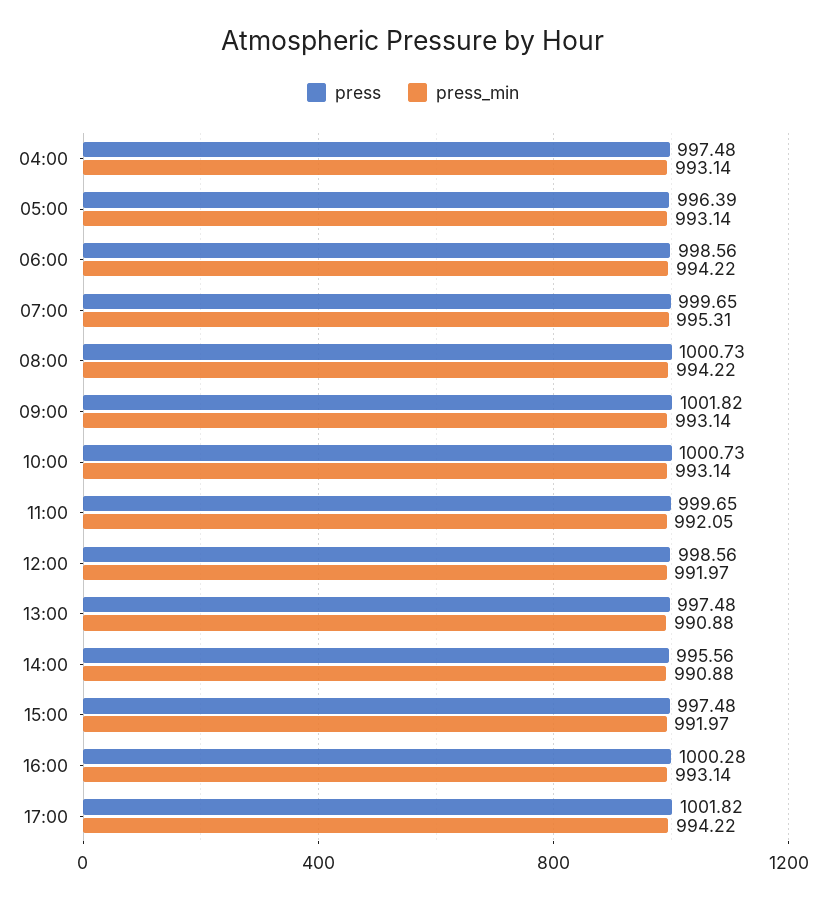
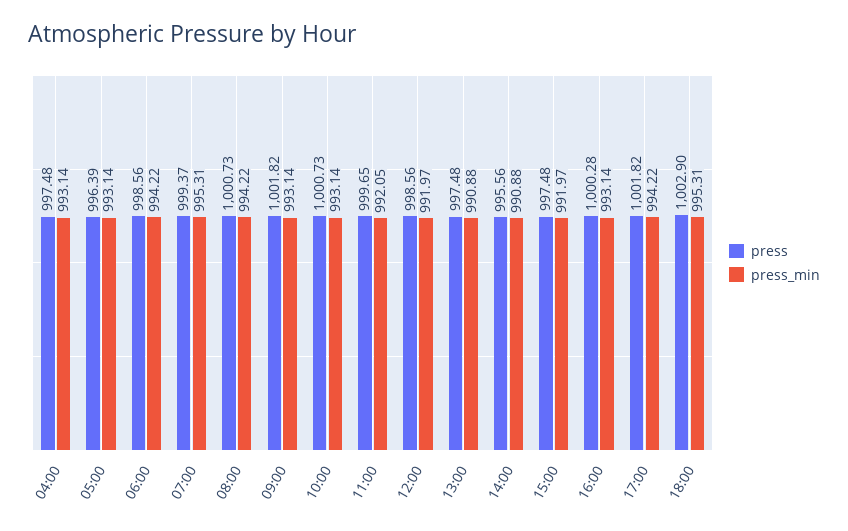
press, 07:00: 999.65 -> 999.37
press, 18:00: none -> 1002.9
press_min, 18:00: none -> 995.31

